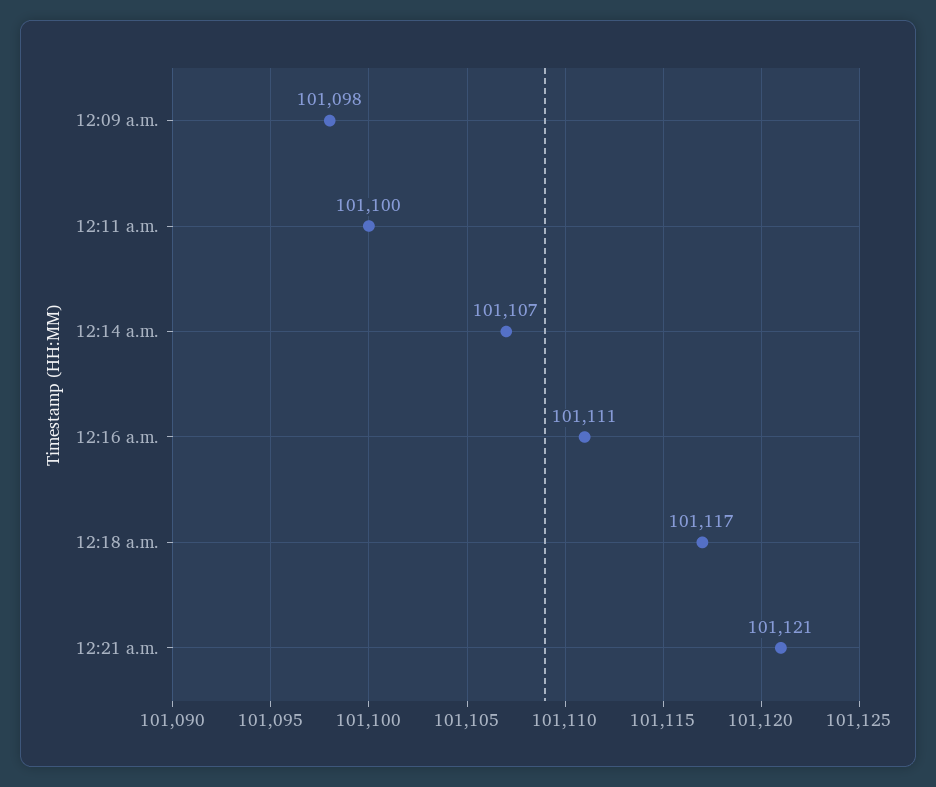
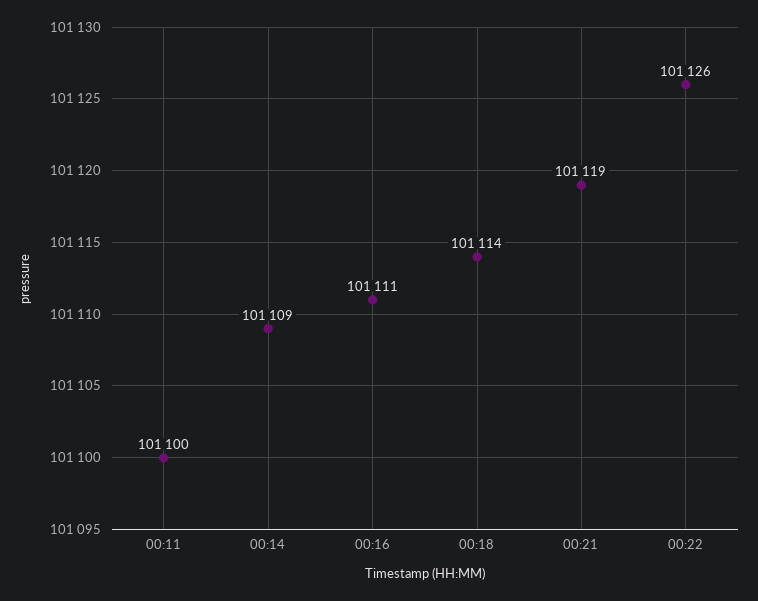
12:09 a.m.: 101098 -> none
12:14 a.m.: 101107 -> 101109
12:18 a.m.: 101117 -> 101114
12:21 a.m.: 101121 -> 101119
00:22: none -> 101126

